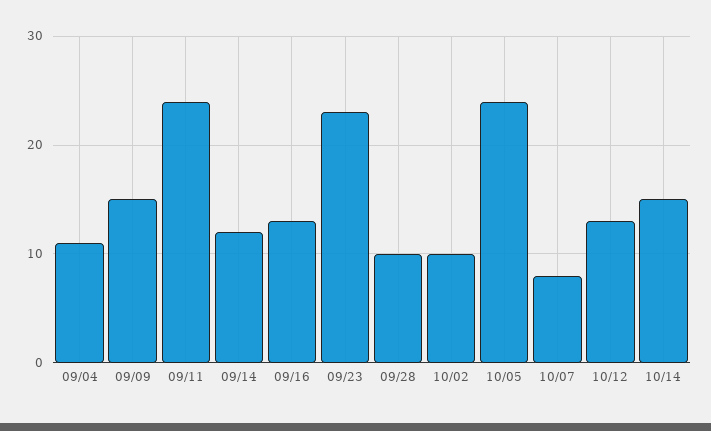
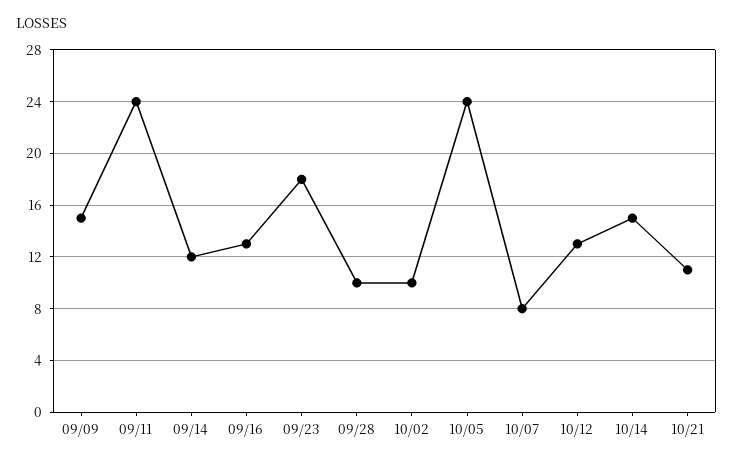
09/04: 11 -> none
09/23: 23 -> 18
10/21: none -> 11

